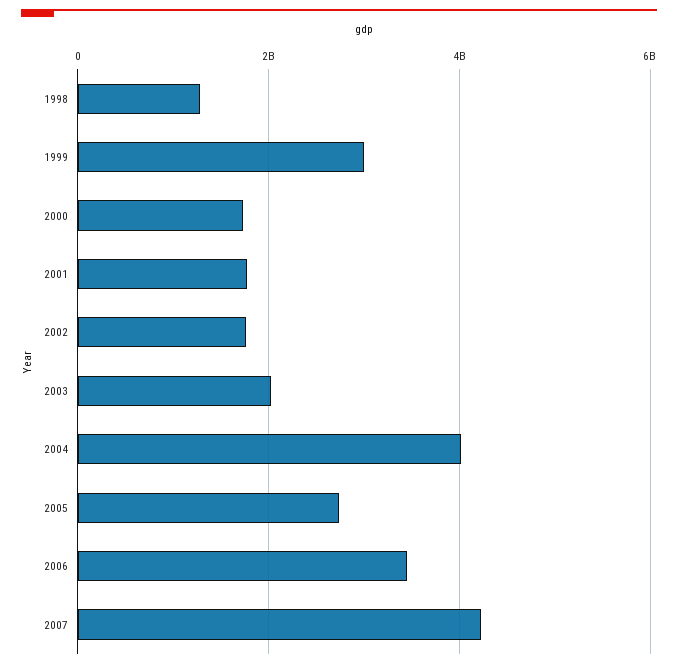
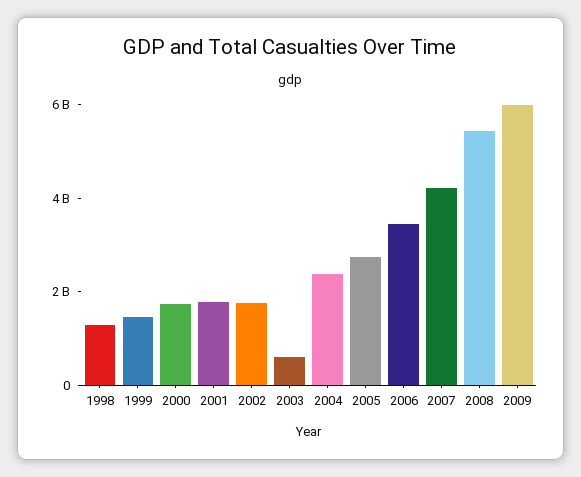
1999: 3000000000 -> 1500000000
2003: 2000000000 -> 500000000
2004: 4000000000 -> 2500000000
2008: none -> 5500000000
2009: none -> 6000000000

